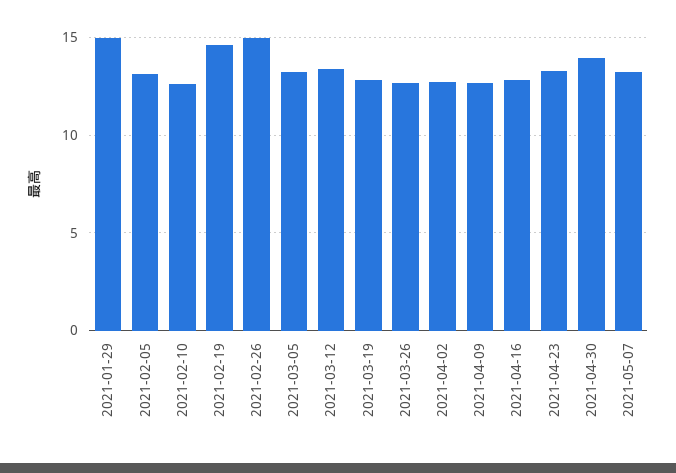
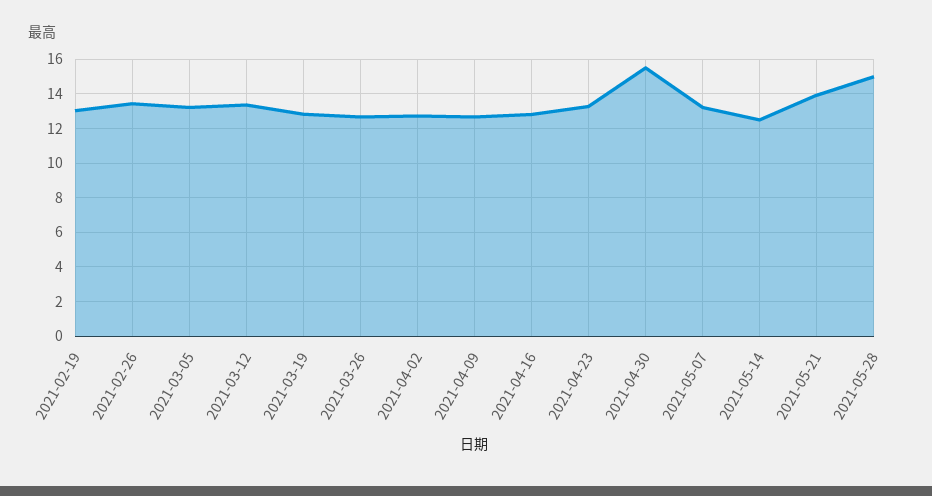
2021-01-29: 15 -> none
2021-02-05: 13 -> none
2021-02-10: 12.5 -> none
2021-02-19: 14.5 -> 13
2021-02-26: 15 -> 13.5
2021-04-30: 14 -> 15.5
2021-05-14: none -> 12.5
2021-05-21: none -> 14
2021-05-28: none -> 15

